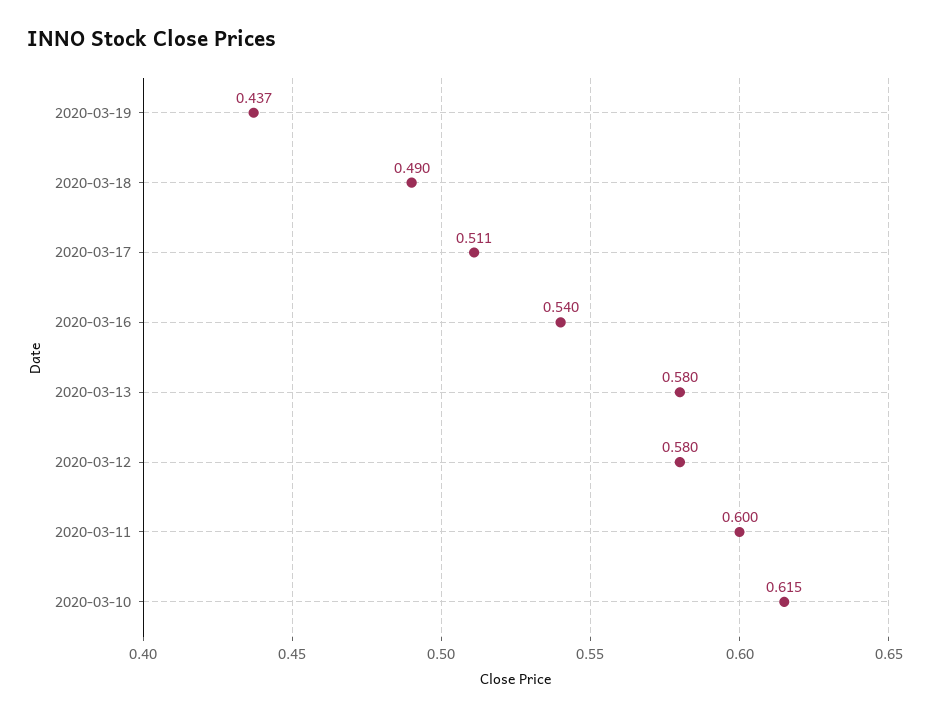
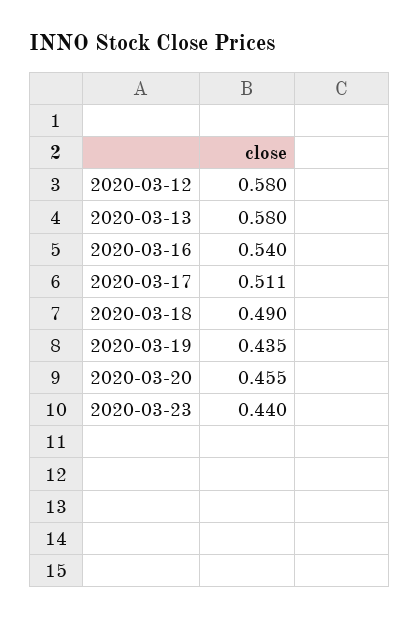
2020-03-19: 0.437 -> 0.435
2020-03-11: 0.6 -> none
2020-03-10: 0.615 -> none
2020-03-20: none -> 0.455
2020-03-23: none -> 0.44

